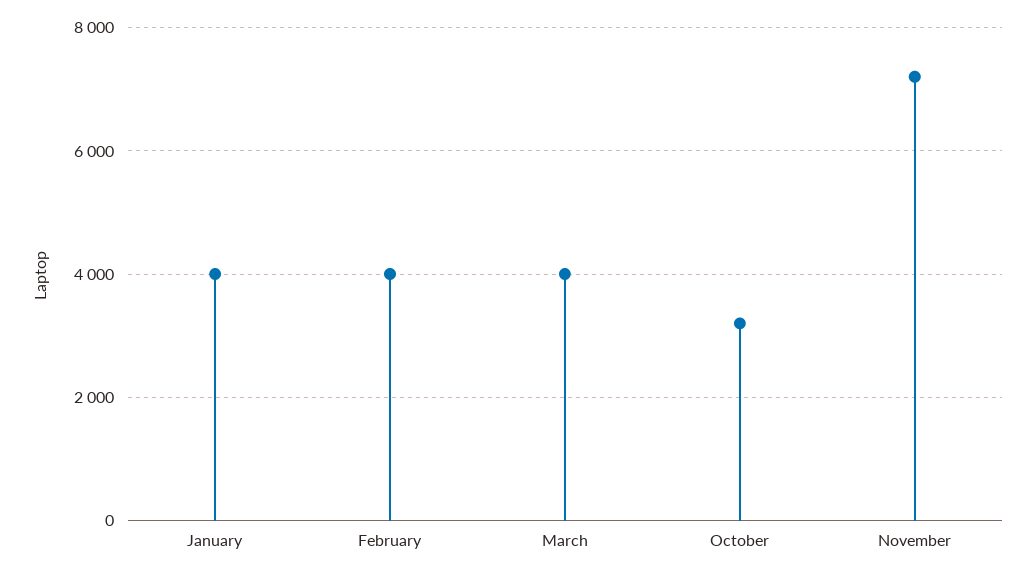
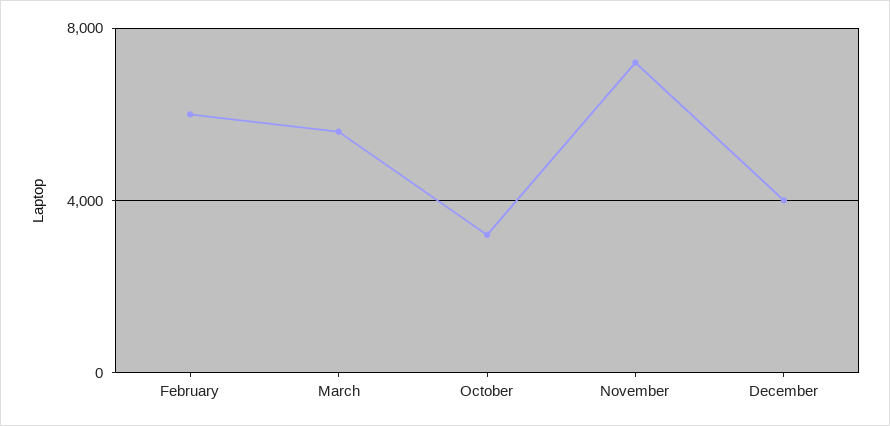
January: 4000 -> none
February: 4000 -> 6000
March: 4000 -> 5500
December: none -> 4000

